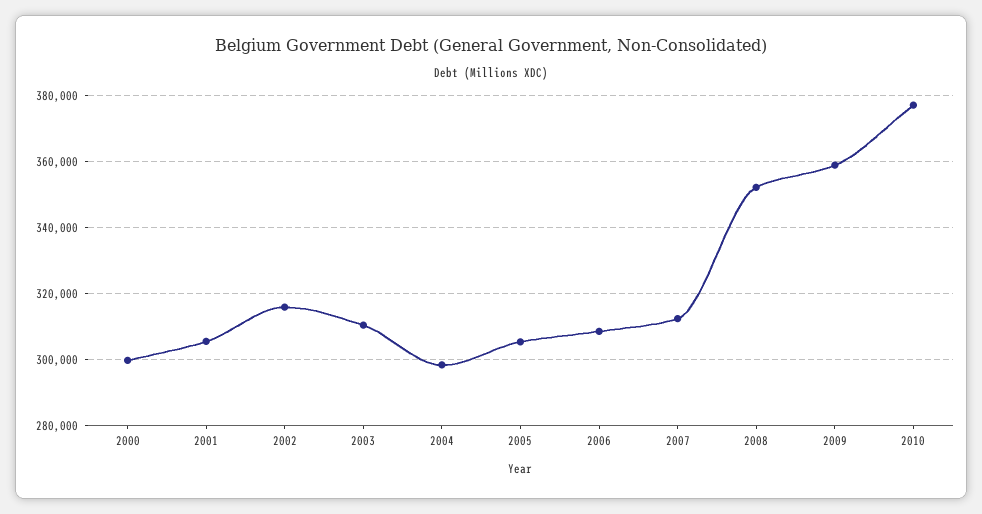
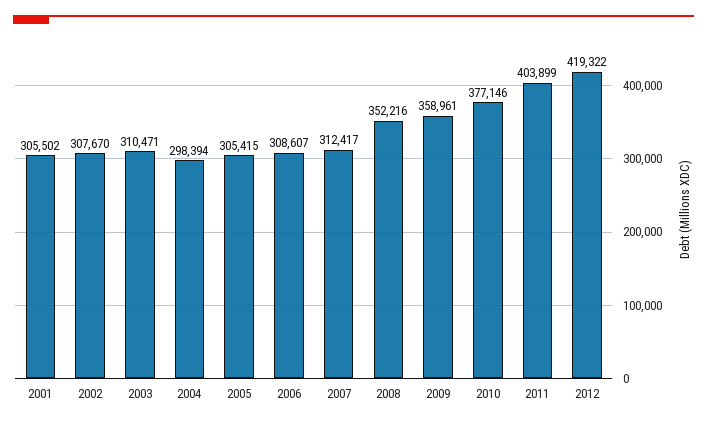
2000: 300000 -> none
2002: 316000 -> 307670
2011: none -> 403899
2012: none -> 419322

